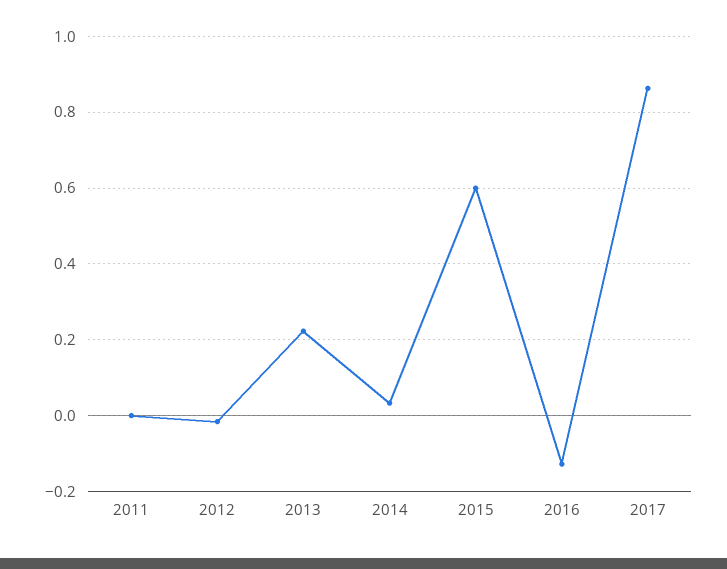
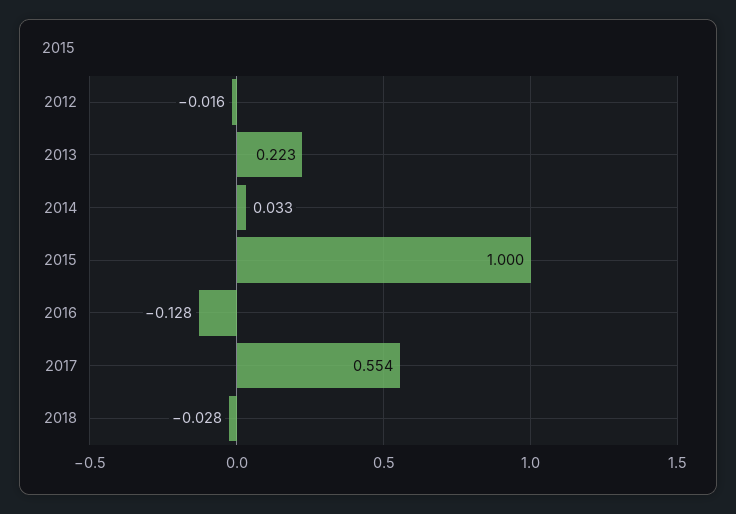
2011: 0 -> none
2015: 0.6 -> 1
2017: 0.86 -> 0.554
2018: none -> -0.028

